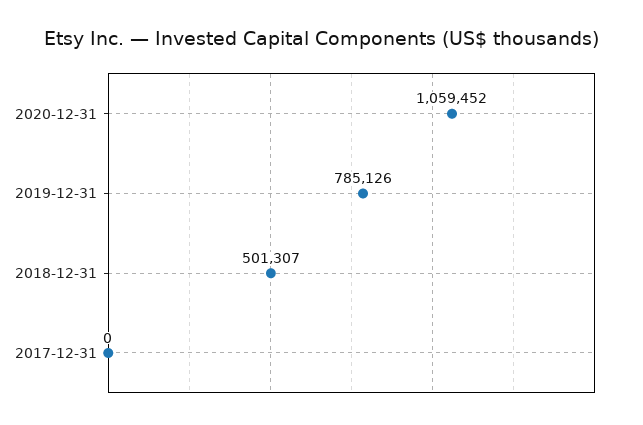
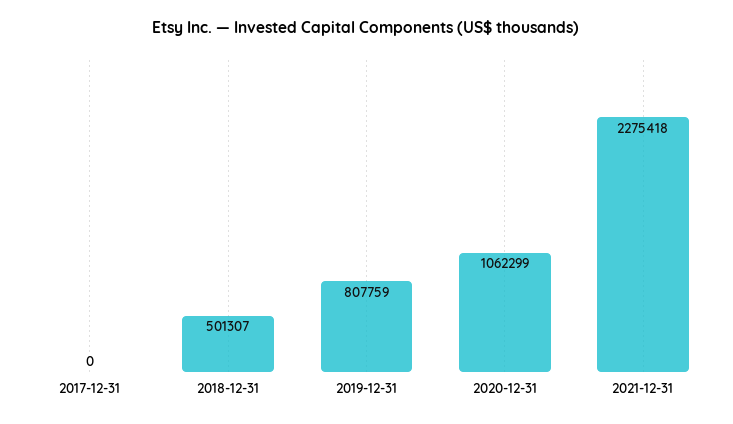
2020-12-31: 1059452 -> 1062299
2019-12-31: 785126 -> 807759
2021-12-31: none -> 2275418

